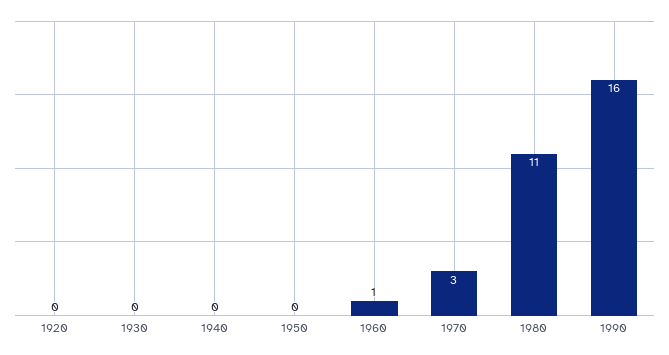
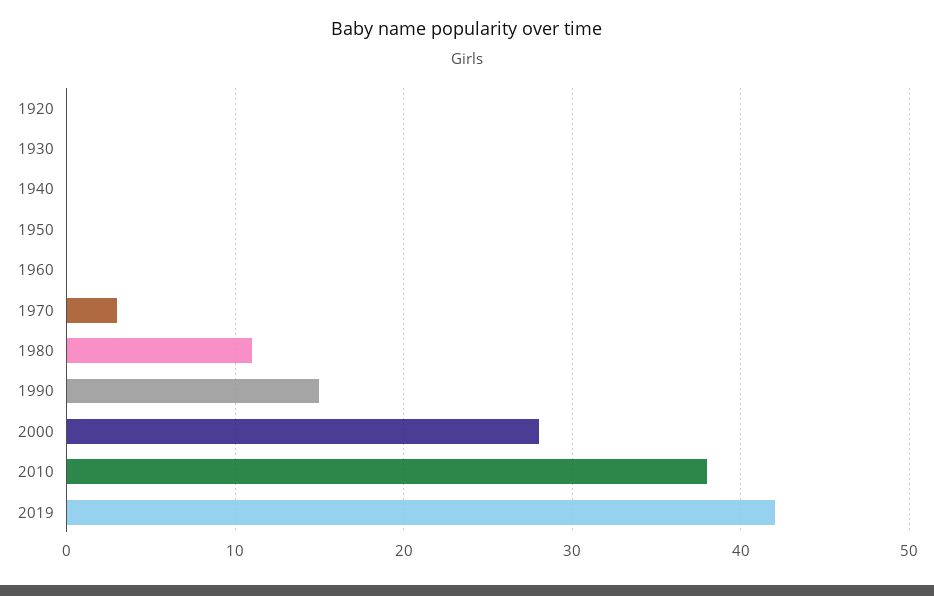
1960: 1 -> 0
1990: 16 -> 15
2000: none -> 28
2010: none -> 38
2019: none -> 42

